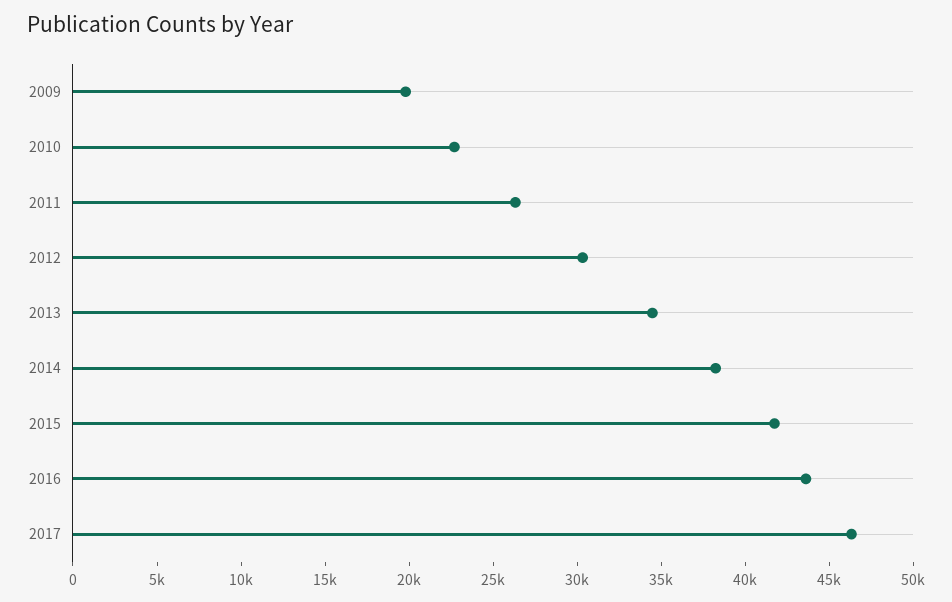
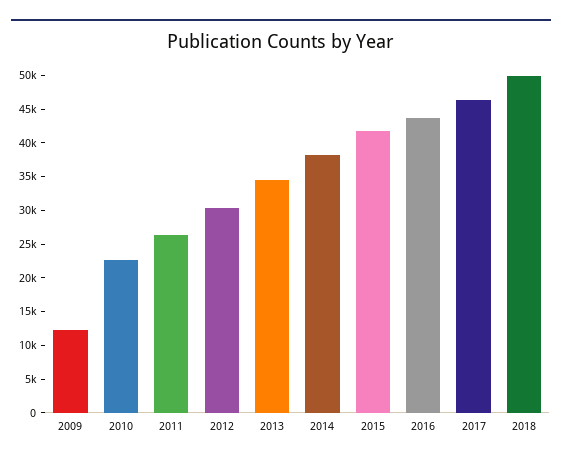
2009: 20000 -> 12500
2018: none -> 50000

